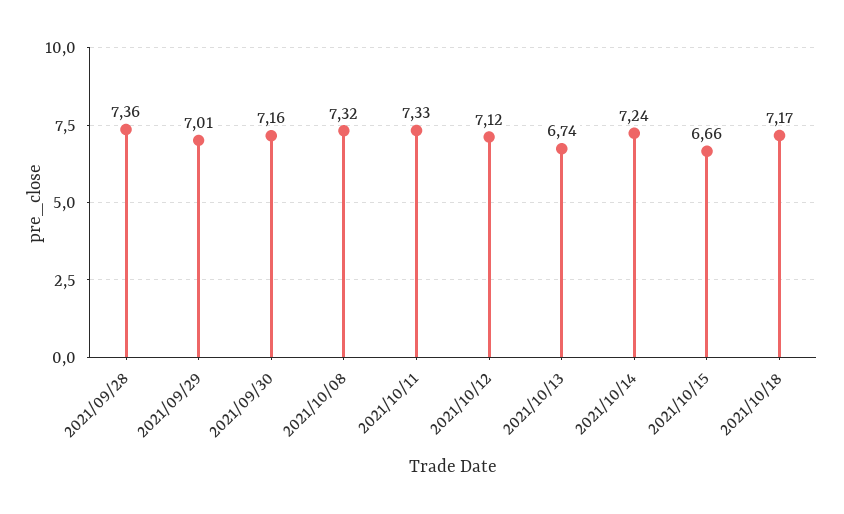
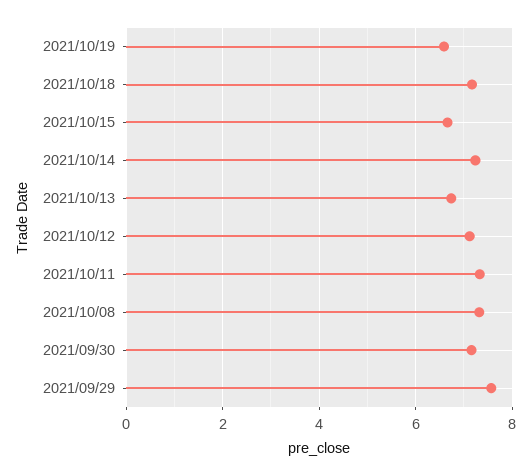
2021/09/28: 7.36 -> none
2021/09/29: 7.01 -> 7.6
2021/10/19: none -> 6.6

